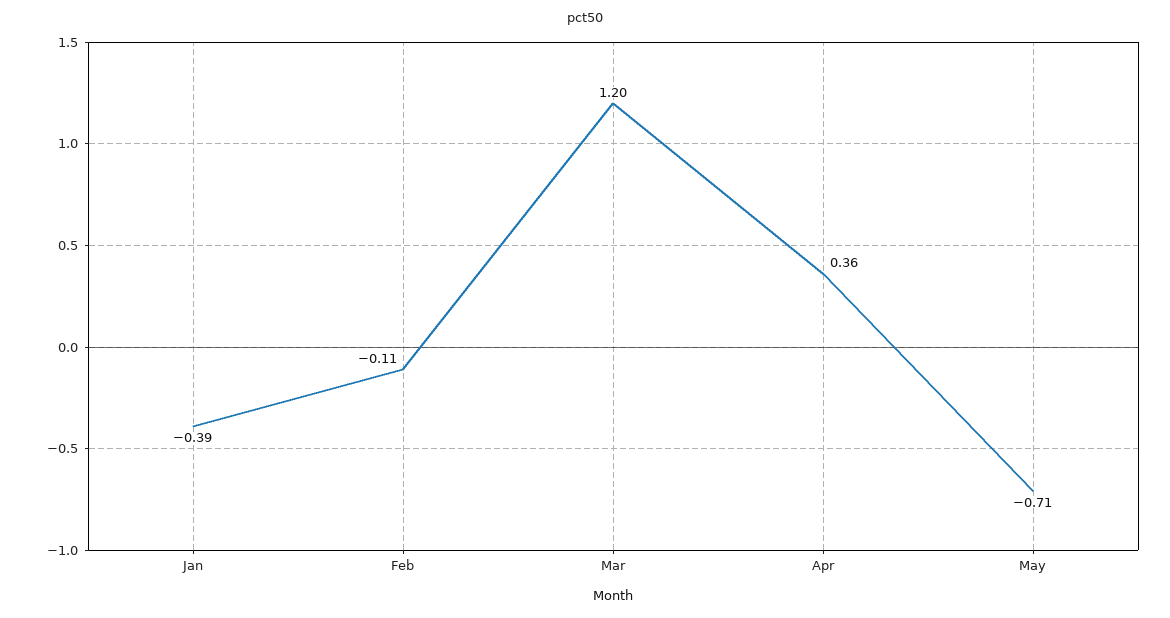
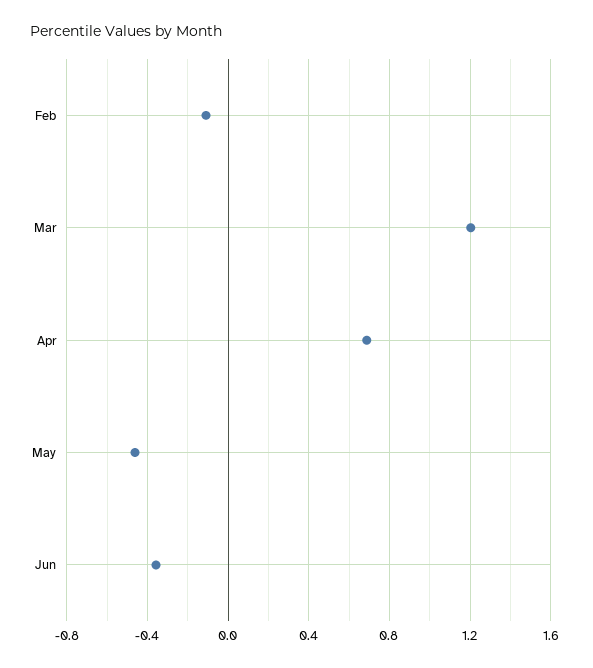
Jan: -0.39 -> none
Apr: 0.36 -> 0.7
May: -0.71 -> -0.45
Jun: none -> -0.35

